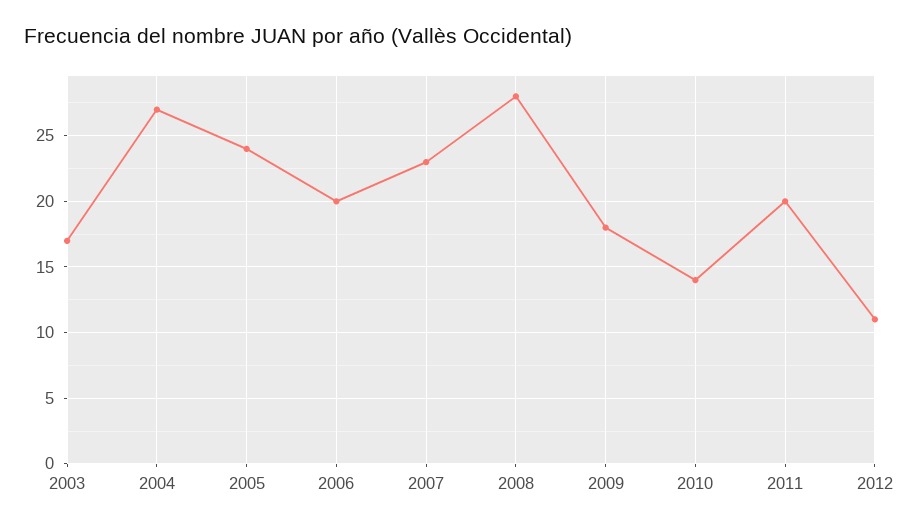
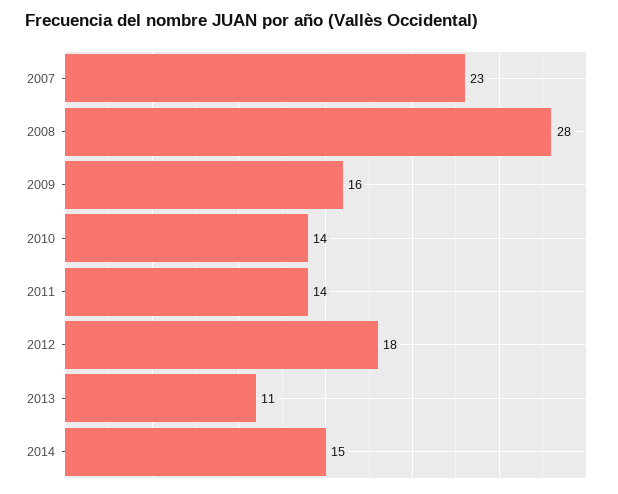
2003: 17 -> none
2004: 27 -> none
2005: 24 -> none
2006: 20 -> none
2009: 18 -> 16
2011: 20 -> 14
2012: 11 -> 18
2013: none -> 11
2014: none -> 15

